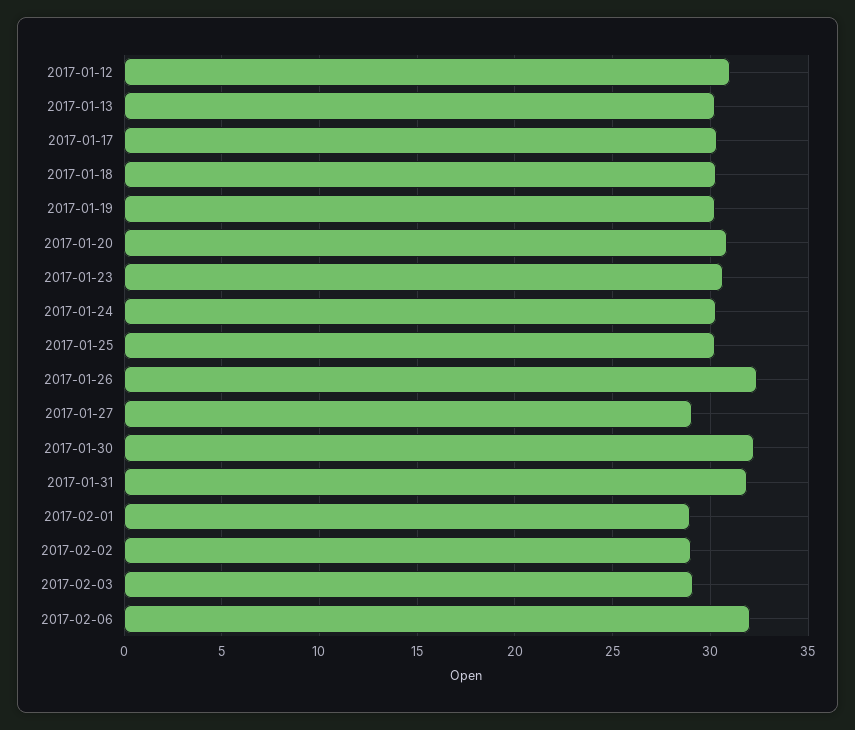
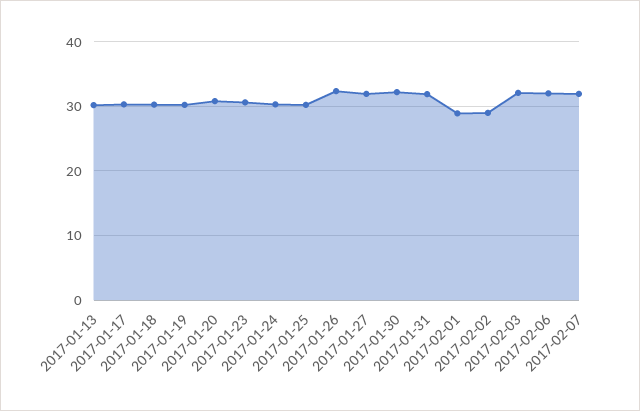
2017-01-12: 31 -> none
2017-01-27: 29 -> 32
2017-02-03: 29 -> 32
2017-02-07: none -> 32

